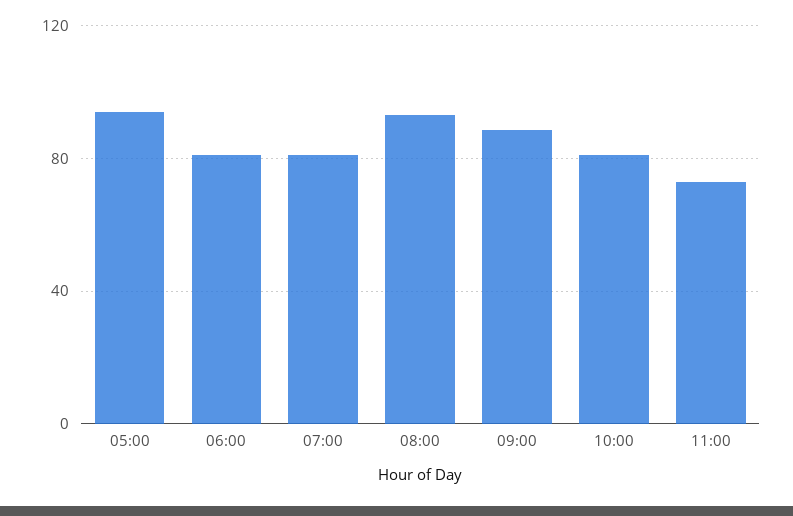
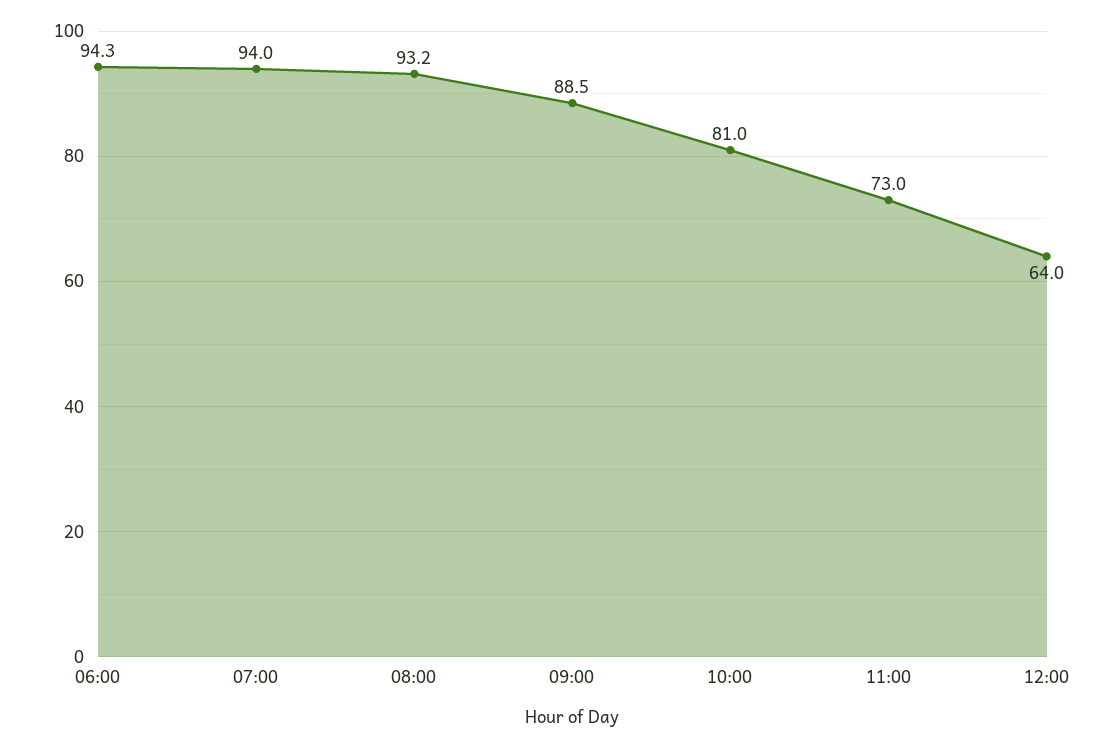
05:00: 95 -> none
06:00: 80 -> 94.3
07:00: 80 -> 94
12:00: none -> 64

